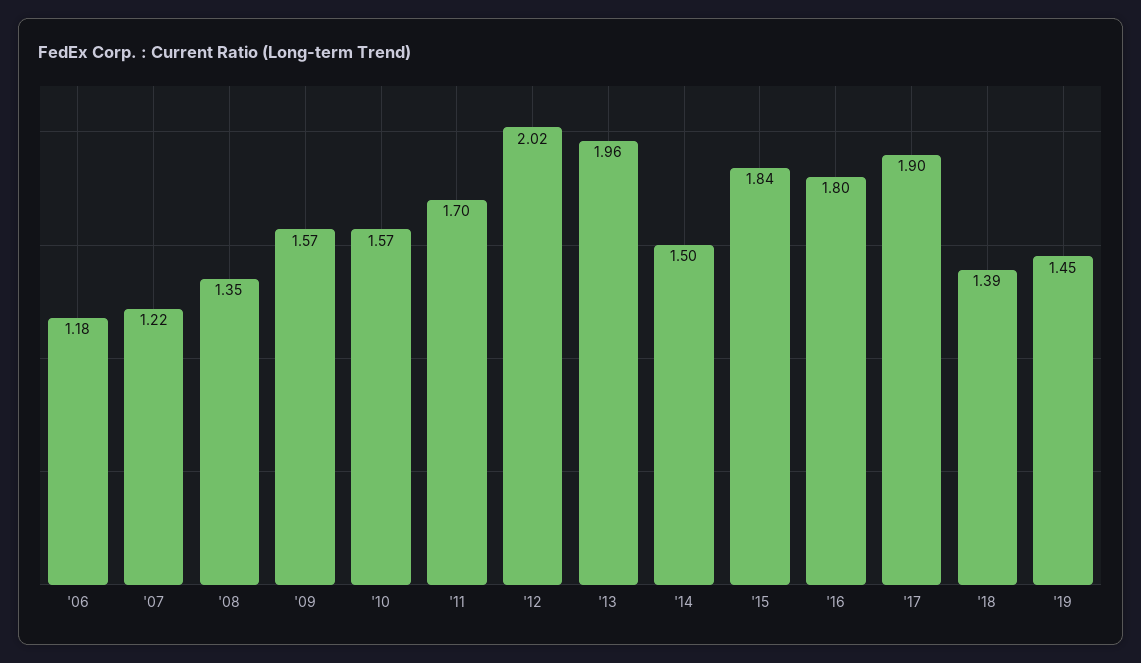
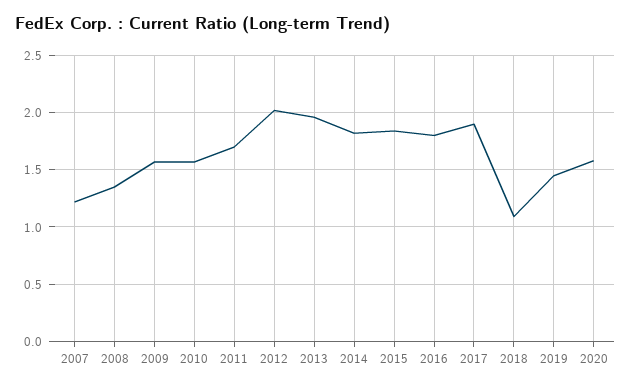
'06: 1.18 -> none
'14: 1.5 -> 1.8
'18: 1.39 -> 1.1
2020: none -> 1.6

